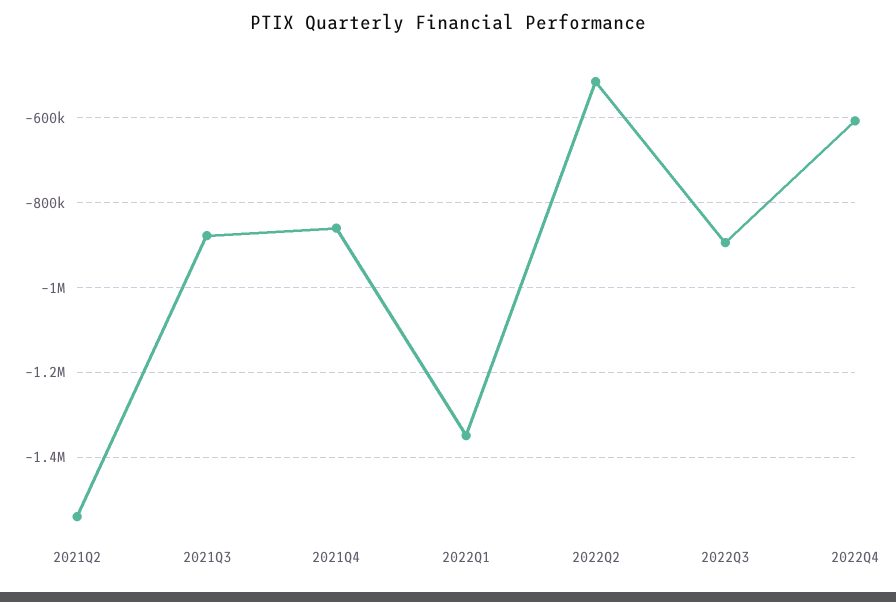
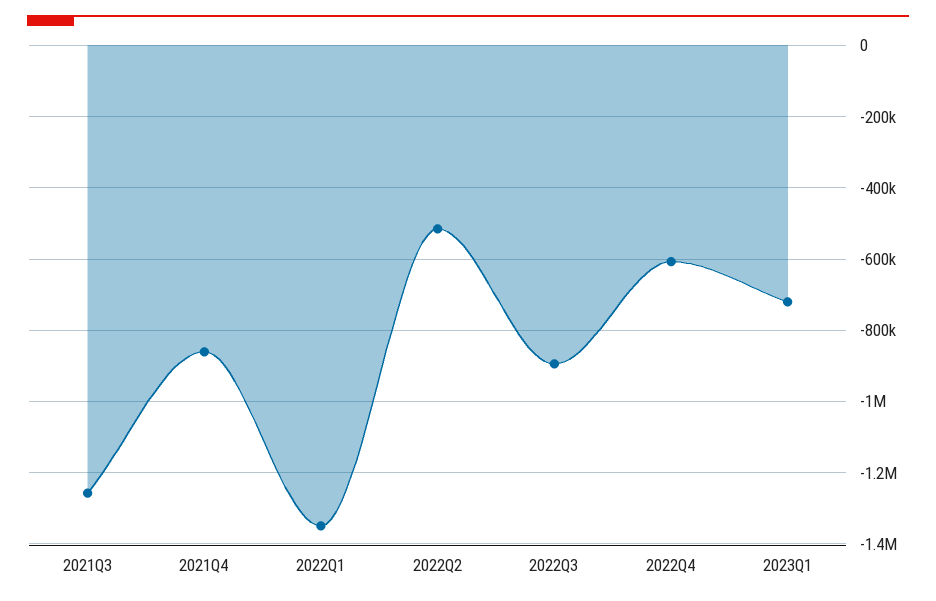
2021Q2: -1540000 -> none
2021Q3: -880000 -> -1260000
2023Q1: none -> -720000

